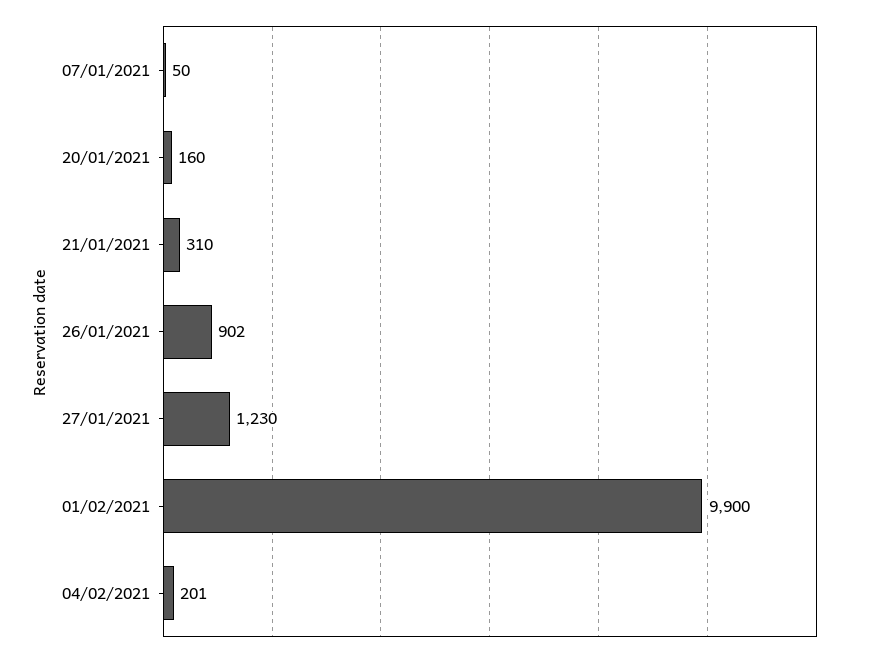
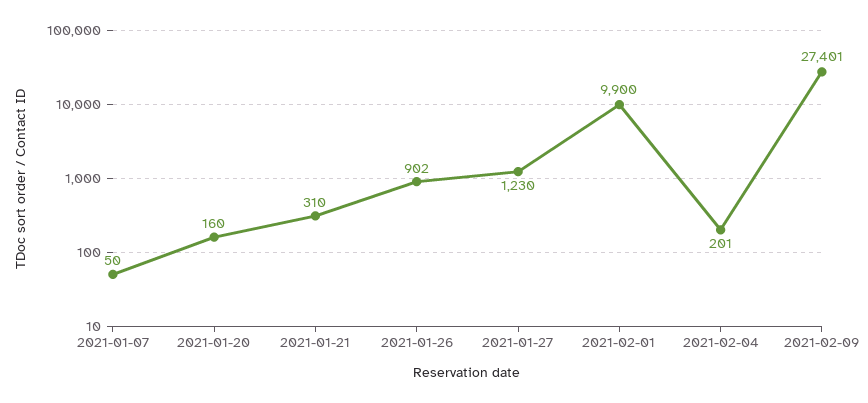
2021-02-09: none -> 27401

